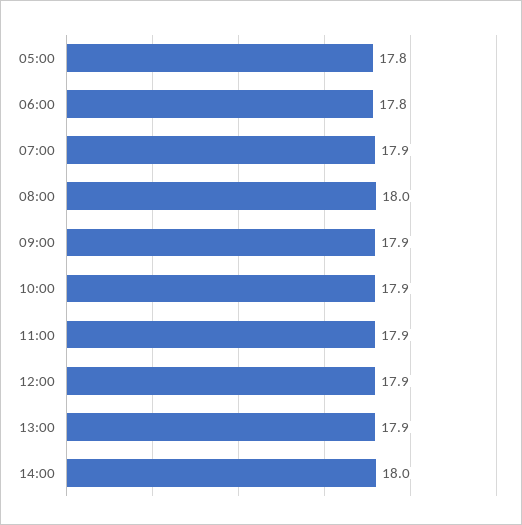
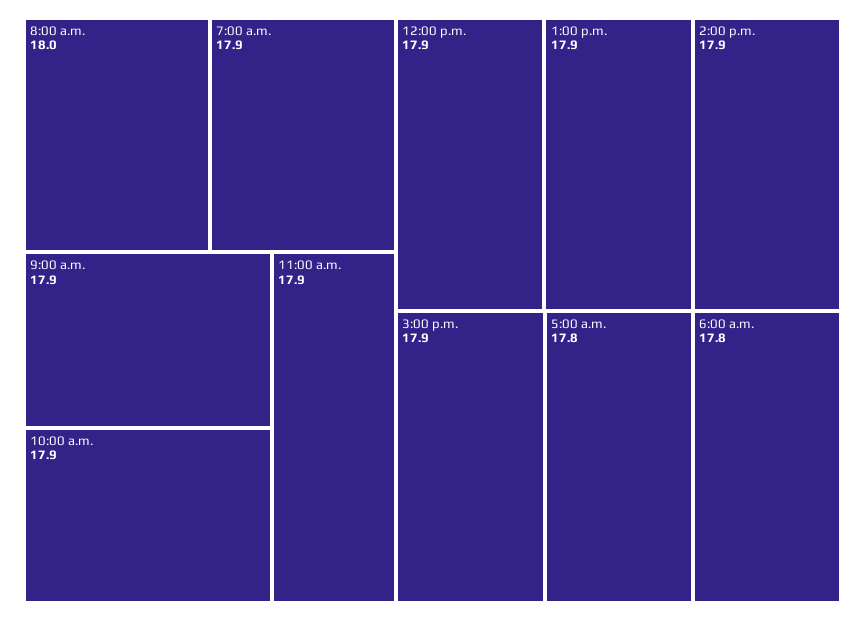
14:00: 18 -> 17.9
3:00 p.m.: none -> 17.9

